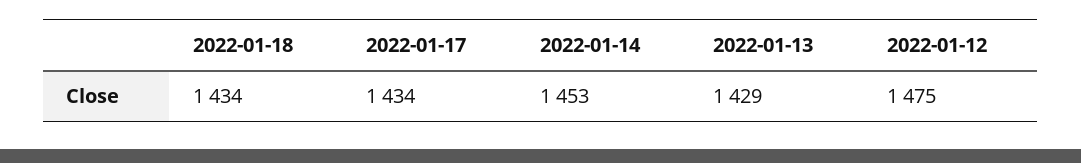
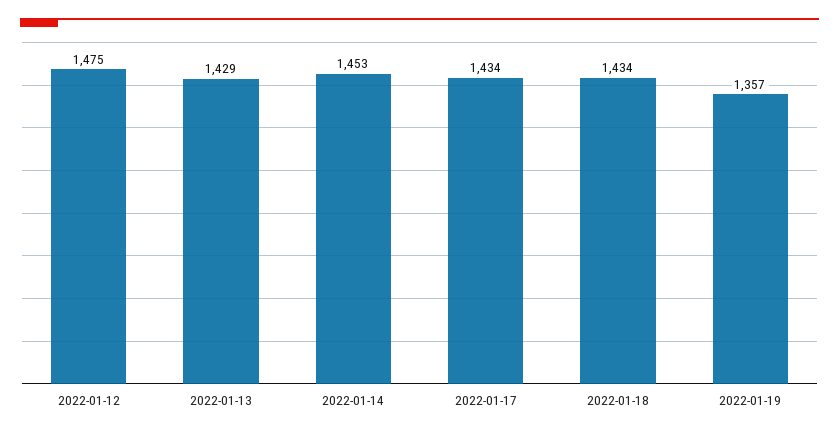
2022-01-19: none -> 1357

